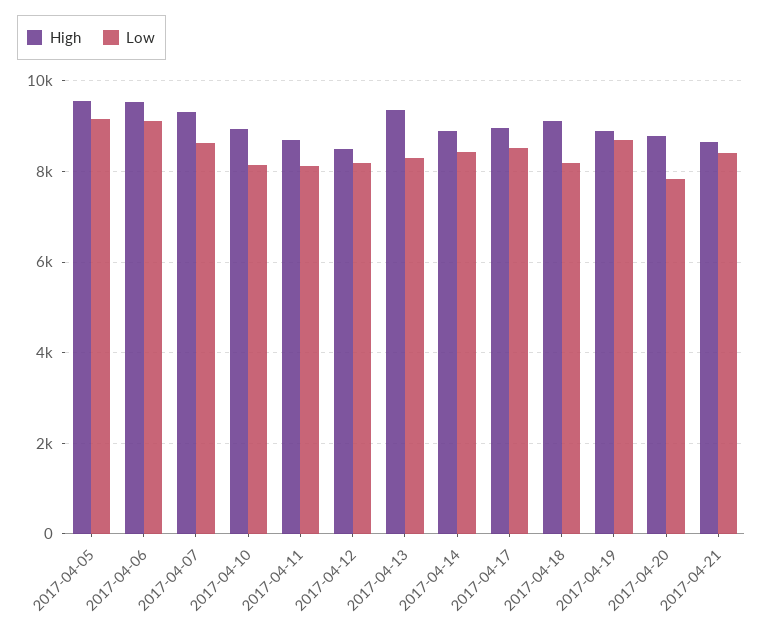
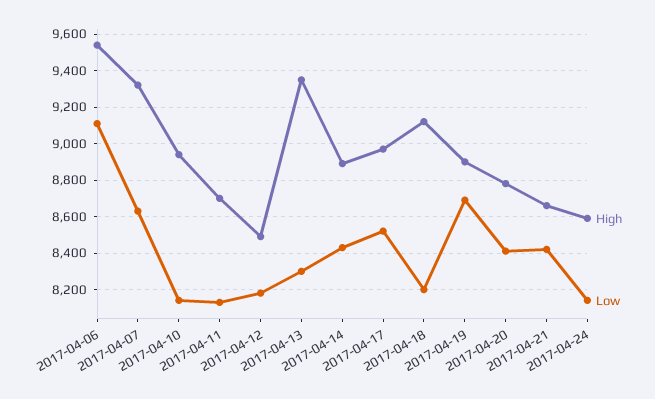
High, 2017-04-05: 9600 -> none
Low, 2017-04-05: 9200 -> none
Low, 2017-04-20: 7800 -> 8400
High, 2017-04-24: none -> 8600
Low, 2017-04-24: none -> 8150

